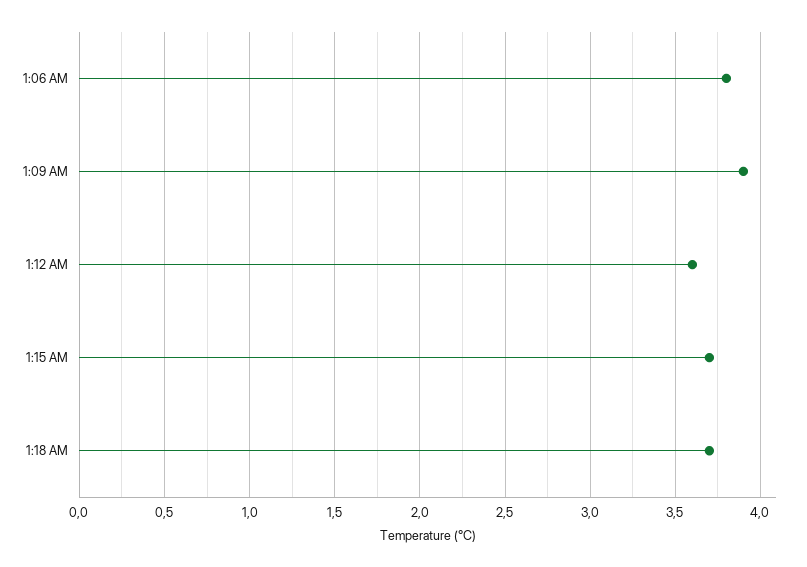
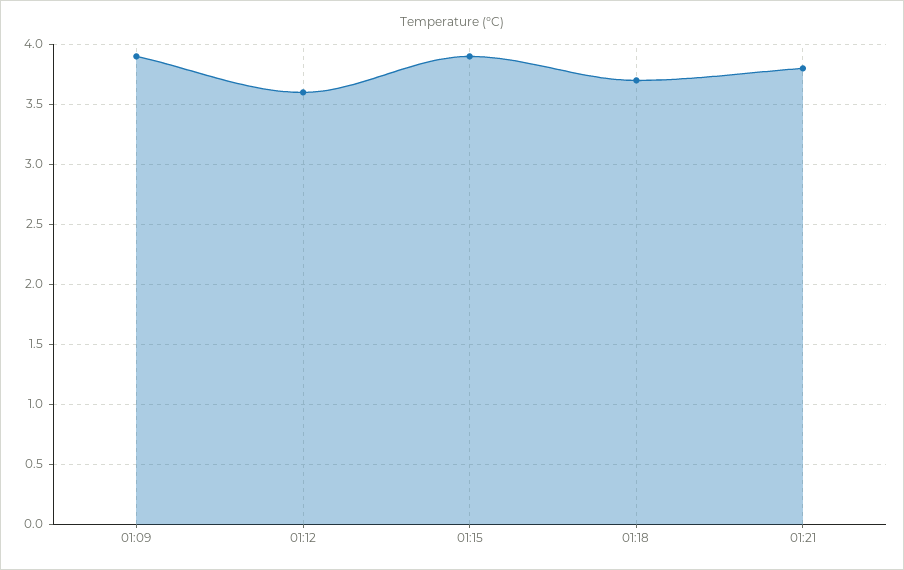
1:06 AM: 3.8 -> none
1:15 AM: 3.7 -> 3.9
01:21: none -> 3.8

